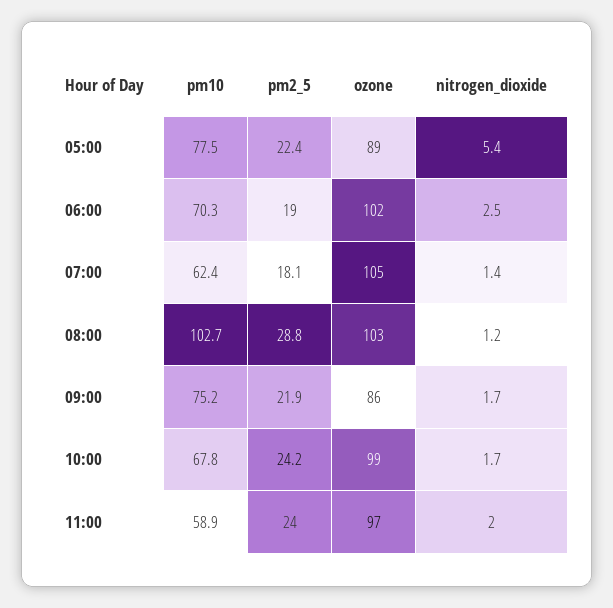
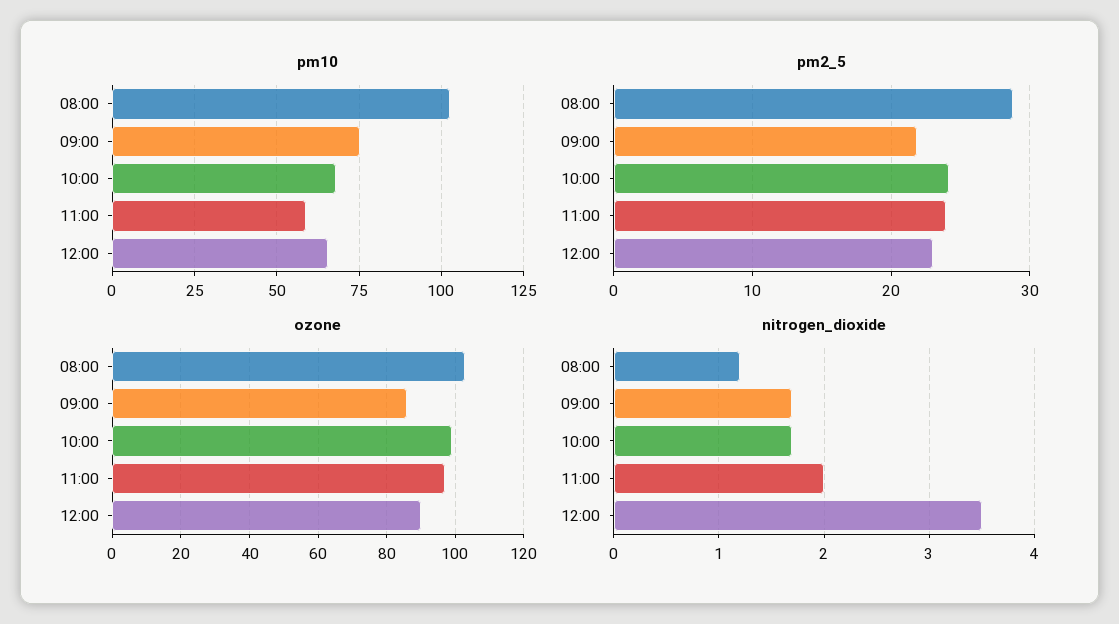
pm10, 05:00: 77.5 -> none
pm2_5, 05:00: 22.4 -> none
ozone, 05:00: 89 -> none
nitrogen_dioxide, 05:00: 5.4 -> none
pm10, 06:00: 70.3 -> none
pm2_5, 06:00: 19 -> none
ozone, 06:00: 102 -> none
nitrogen_dioxide, 06:00: 2.5 -> none
pm10, 07:00: 62.4 -> none
pm2_5, 07:00: 18.1 -> none
ozone, 07:00: 105 -> none
nitrogen_dioxide, 07:00: 1.4 -> none
pm10, 12:00: none -> 65
pm2_5, 12:00: none -> 23
ozone, 12:00: none -> 90
nitrogen_dioxide, 12:00: none -> 3.5

